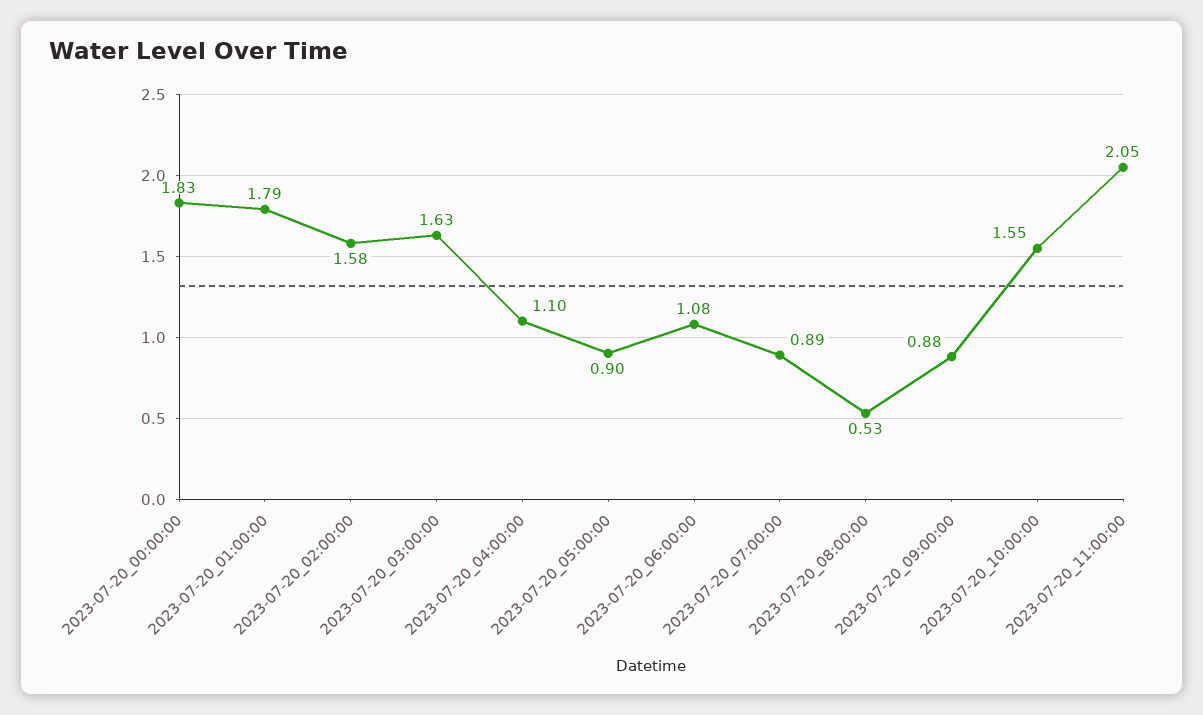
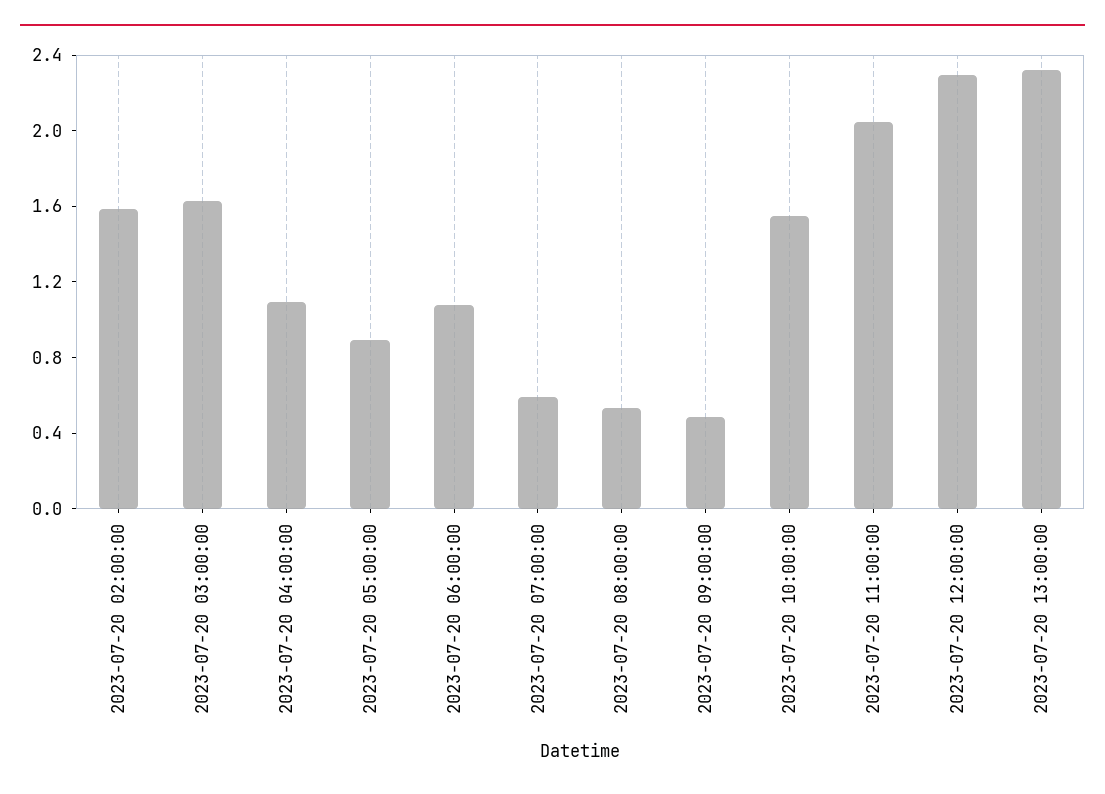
2023-07-20_00:00:00: 1.83 -> none
2023-07-20_01:00:00: 1.79 -> none
2023-07-20_07:00:00: 0.89 -> 0.6
2023-07-20_09:00:00: 0.88 -> 0.5
2023-07-20 12:00:00: none -> 2.3
2023-07-20 13:00:00: none -> 2.3

